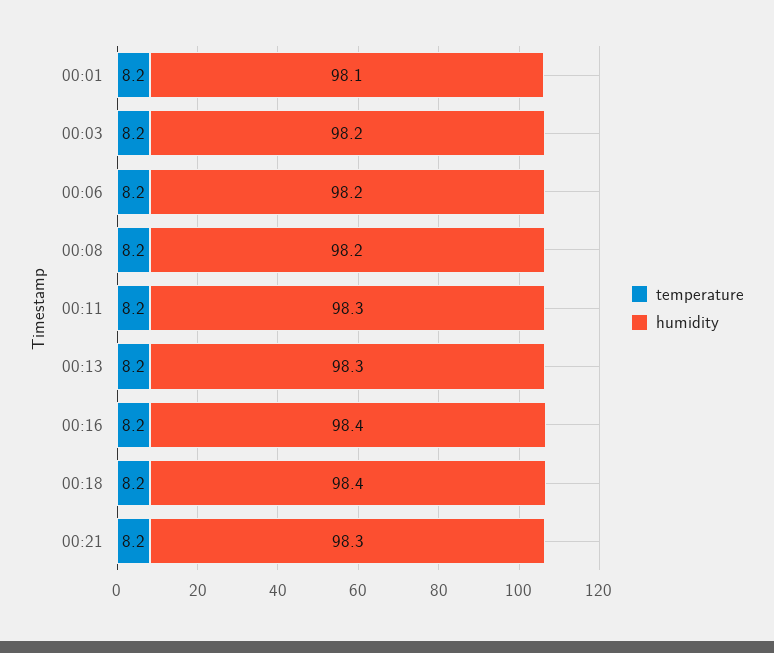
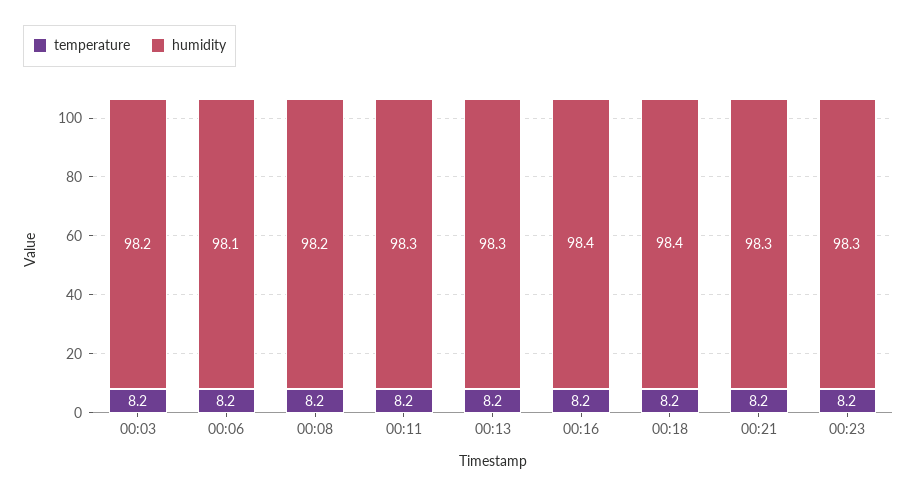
temperature, 00:01: 8.2 -> none
humidity, 00:01: 98.1 -> none
humidity, 00:06: 98.2 -> 98.1
temperature, 00:23: none -> 8.2
humidity, 00:23: none -> 98.3

